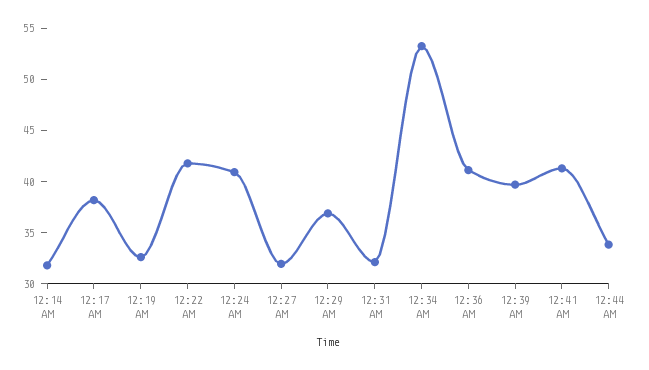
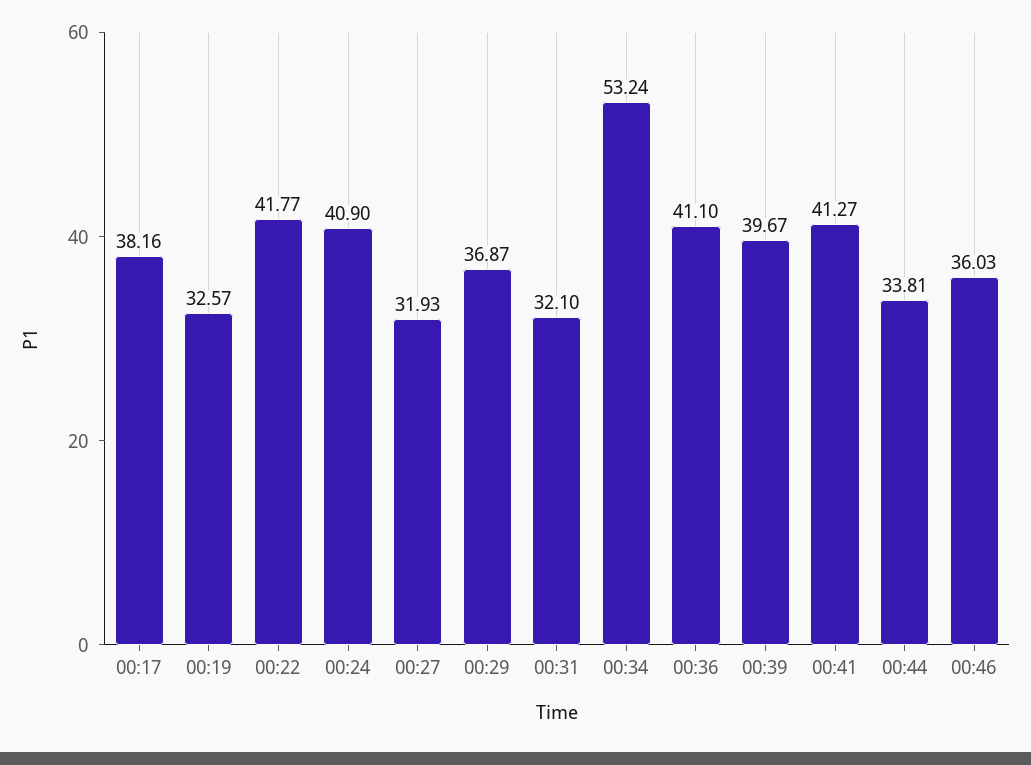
12:14 AM: 32 -> none
00:46: none -> 36.03

